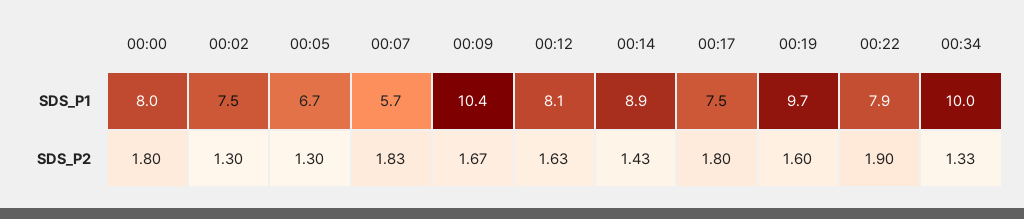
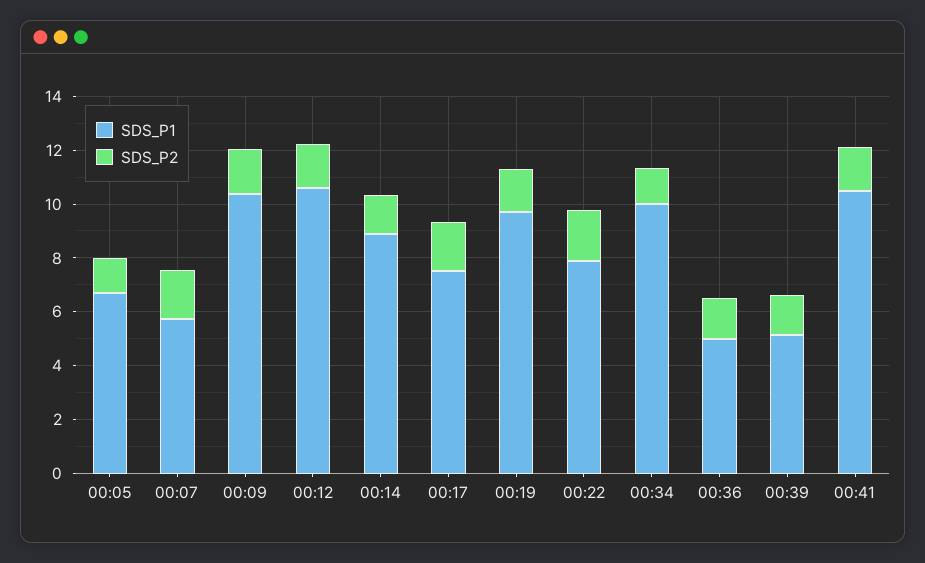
SDS_P1, 00:00: 8 -> none
SDS_P1, 00:02: 7.5 -> none
SDS_P1, 00:12: 8.1 -> 10.5
SDS_P2, 00:00: 1.8 -> none
SDS_P2, 00:02: 1.3 -> none
SDS_P1, 00:36: none -> 5
SDS_P2, 00:36: none -> 1.5
SDS_P1, 00:39: none -> 5
SDS_P2, 00:39: none -> 1.5
SDS_P1, 00:41: none -> 10.5
SDS_P2, 00:41: none -> 1.5

